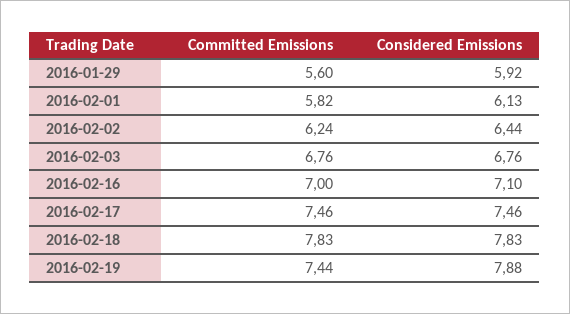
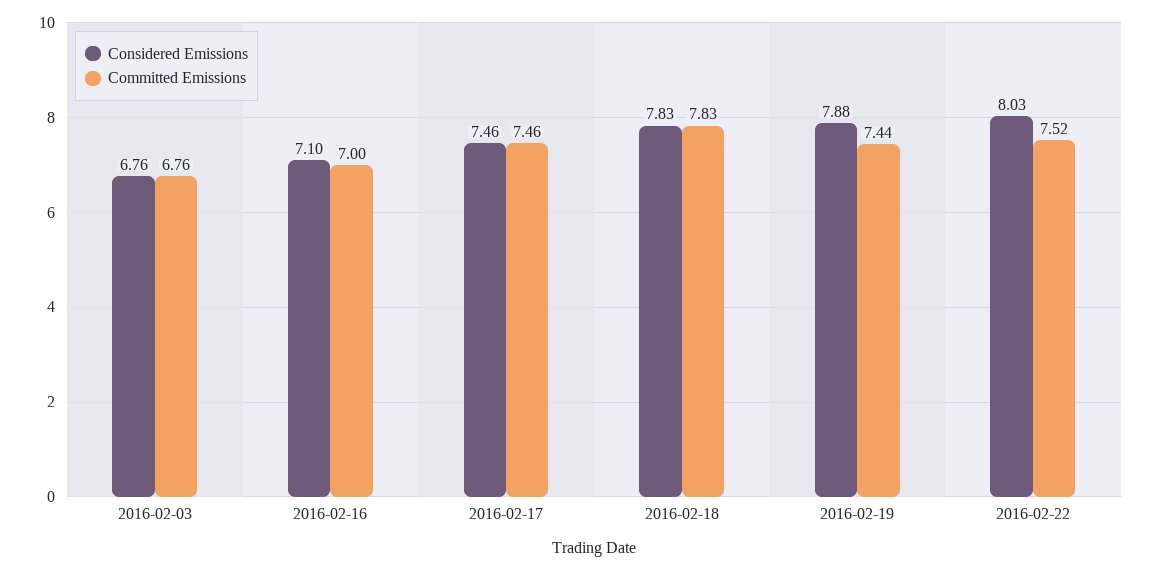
Committed Emissions, 2016-01-29: 5.6 -> none
Considered Emissions, 2016-01-29: 5.92 -> none
Committed Emissions, 2016-02-01: 5.82 -> none
Considered Emissions, 2016-02-01: 6.13 -> none
Committed Emissions, 2016-02-02: 6.24 -> none
Considered Emissions, 2016-02-02: 6.44 -> none
Considered Emissions, 2016-02-22: none -> 8.03
Committed Emissions, 2016-02-22: none -> 7.52

